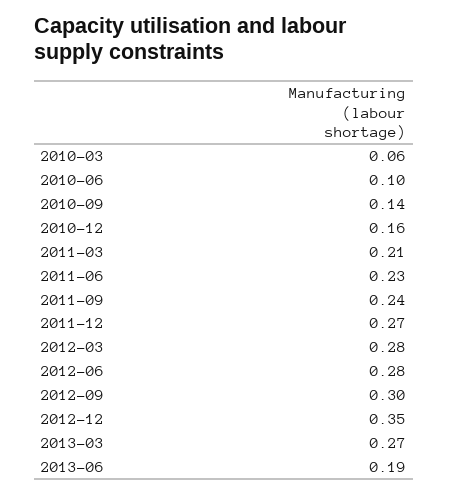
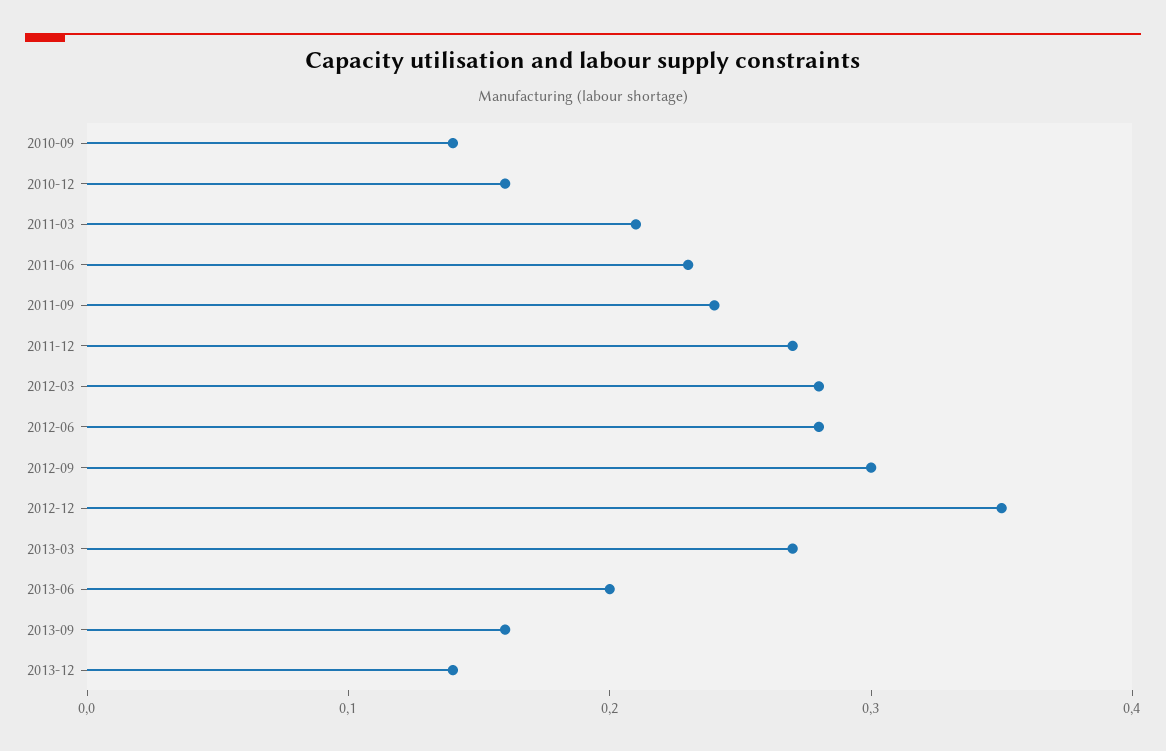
2010-03: 0.06 -> none
2010-06: 0.1 -> none
2013-06: 0.19 -> 0.2
2013-09: none -> 0.16
2013-12: none -> 0.14

